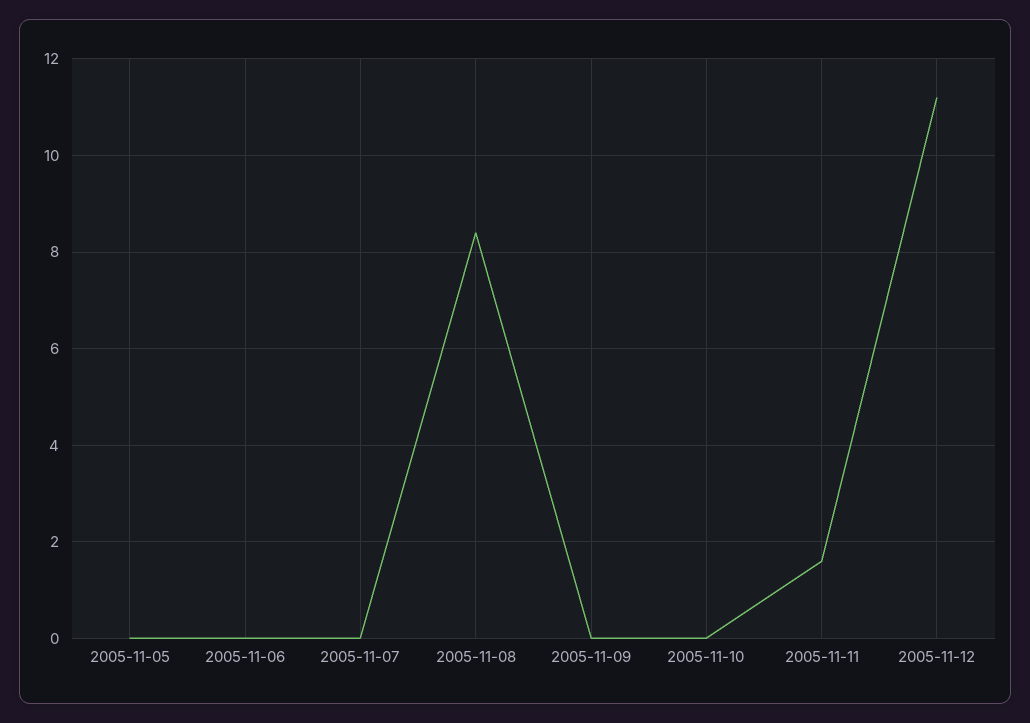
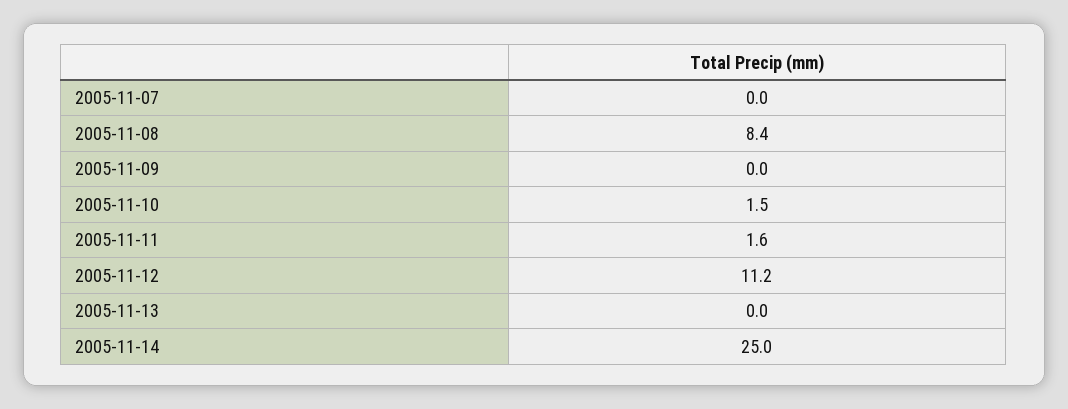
2005-11-05: 0 -> none
2005-11-06: 0 -> none
2005-11-10: 0 -> 1.5
2005-11-13: none -> 0
2005-11-14: none -> 25

